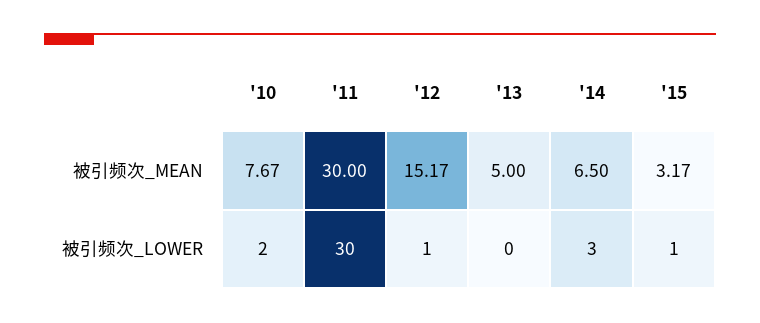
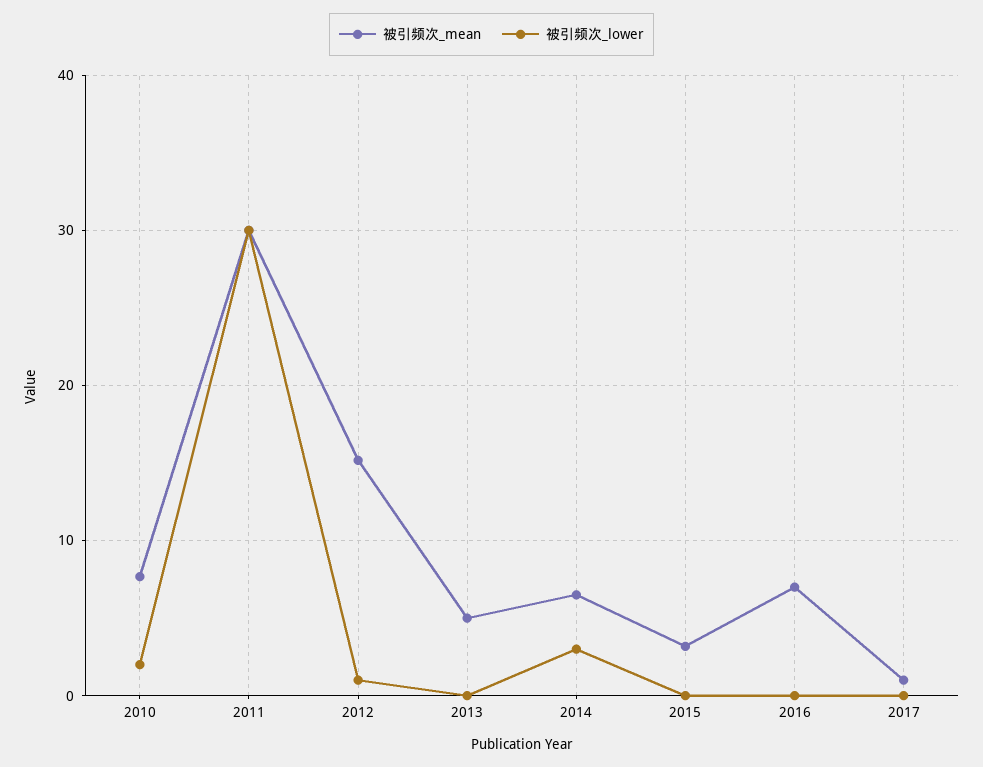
被引频次_LOWER, '15: 1 -> 0
被引频次_MEAN, 2016: none -> 7
被引频次_LOWER, 2016: none -> 0
被引频次_MEAN, 2017: none -> 1
被引频次_LOWER, 2017: none -> 0

